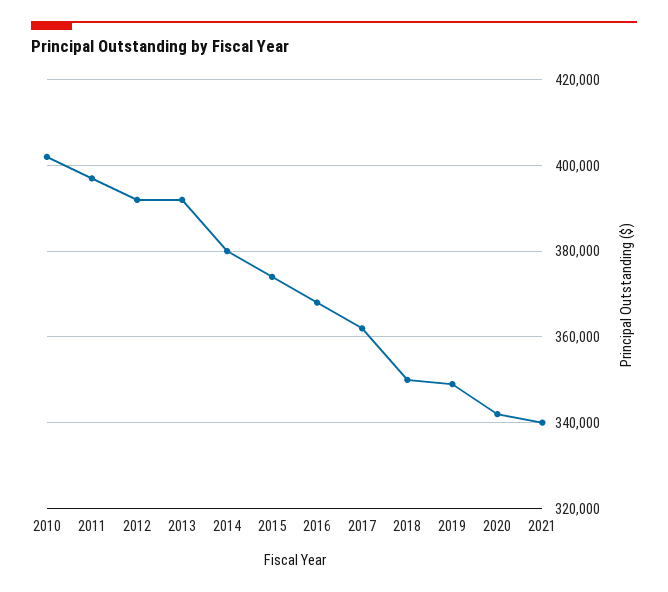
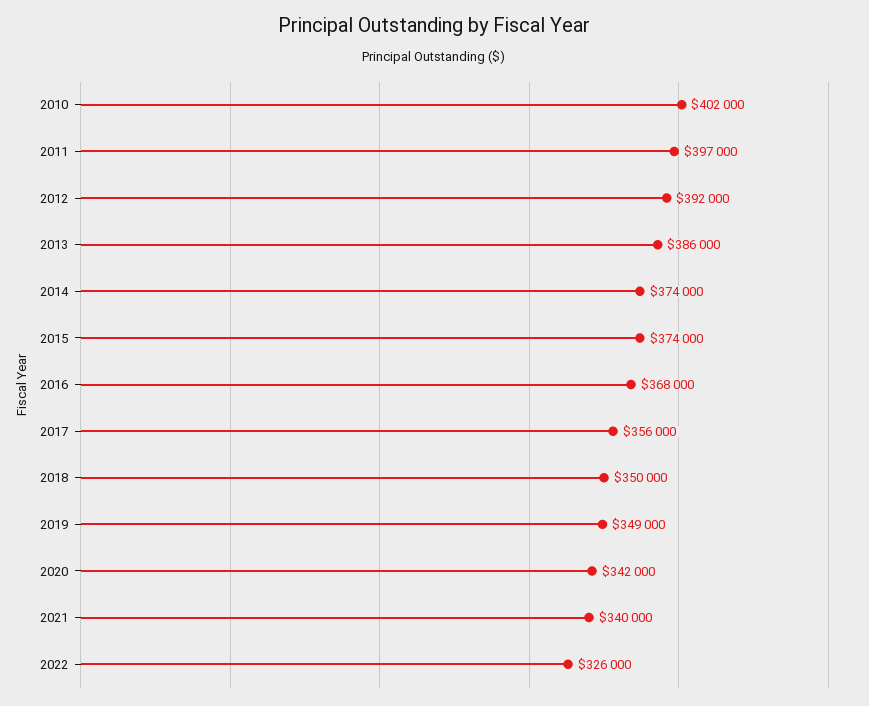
2013: 392000 -> 386000
2014: 380000 -> 374000
2017: 362000 -> 356000
2022: none -> 326000

